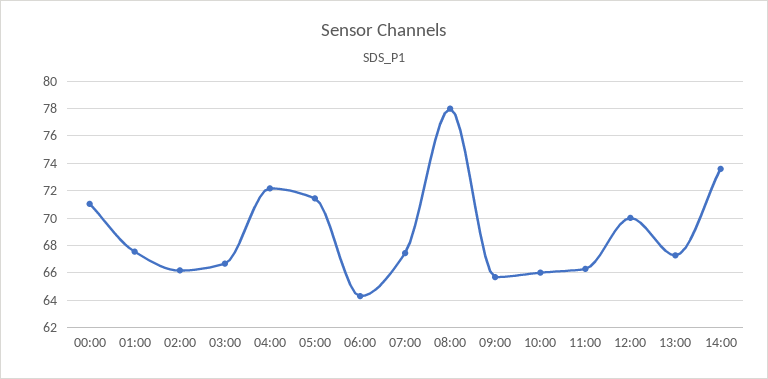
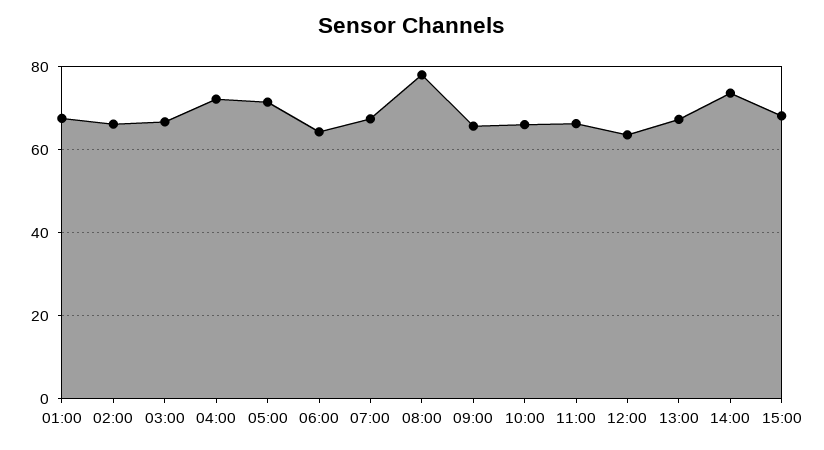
00:00: 71 -> none
12:00: 70 -> 64
15:00: none -> 68

